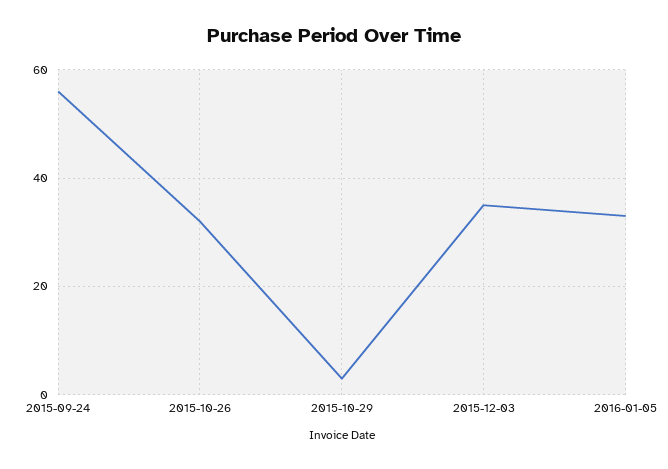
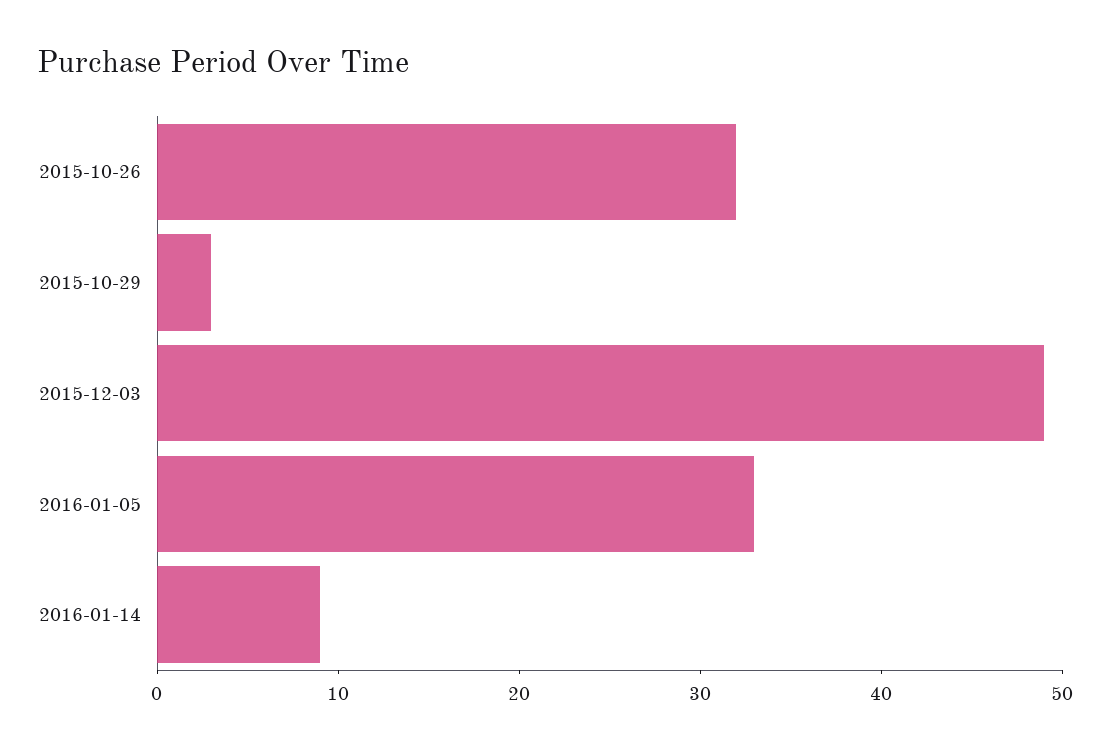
2015-09-24: 55 -> none
2015-12-03: 35 -> 49
2016-01-14: none -> 9

